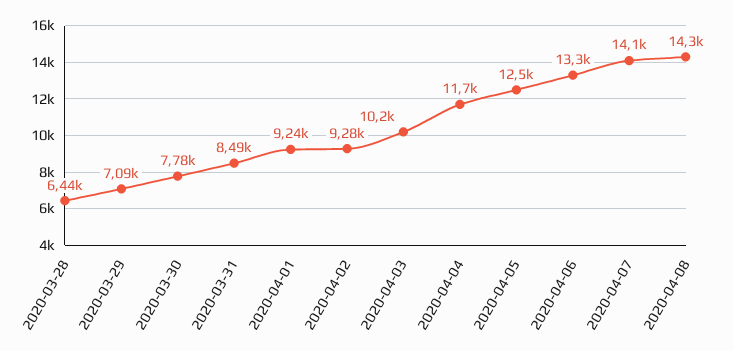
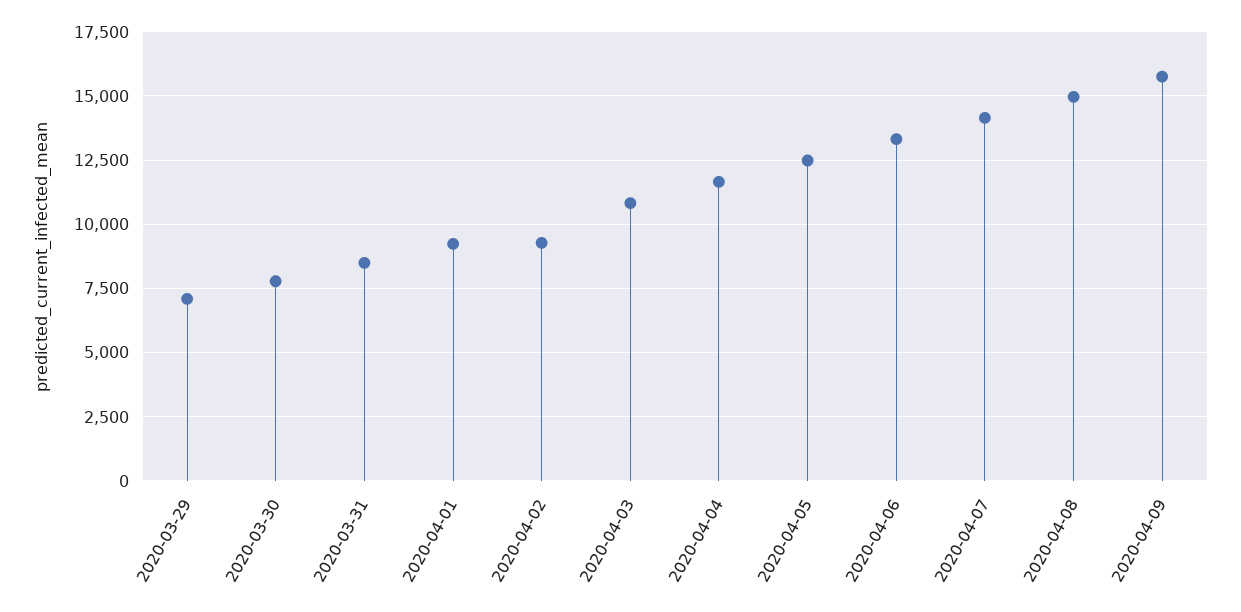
2020-03-28: 6440 -> none
2020-04-03: 10200 -> 10750
2020-04-08: 14300 -> 15000
2020-04-09: none -> 15750

